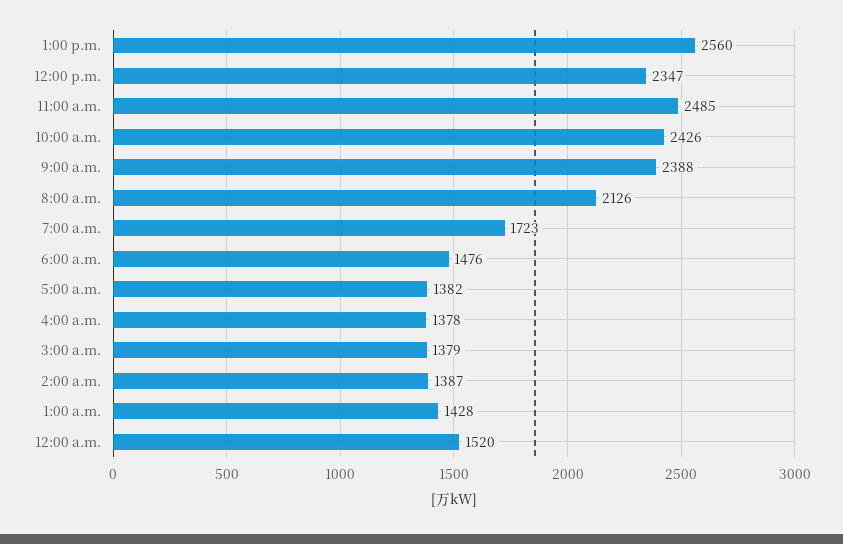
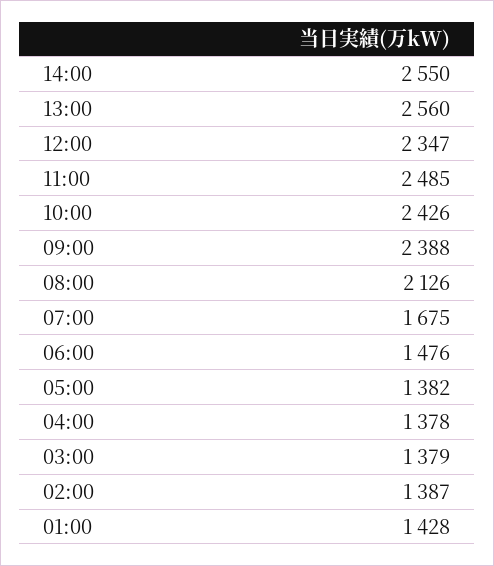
7:00 a.m.: 1723 -> 1675
12:00 a.m.: 1520 -> none
14:00: none -> 2550

